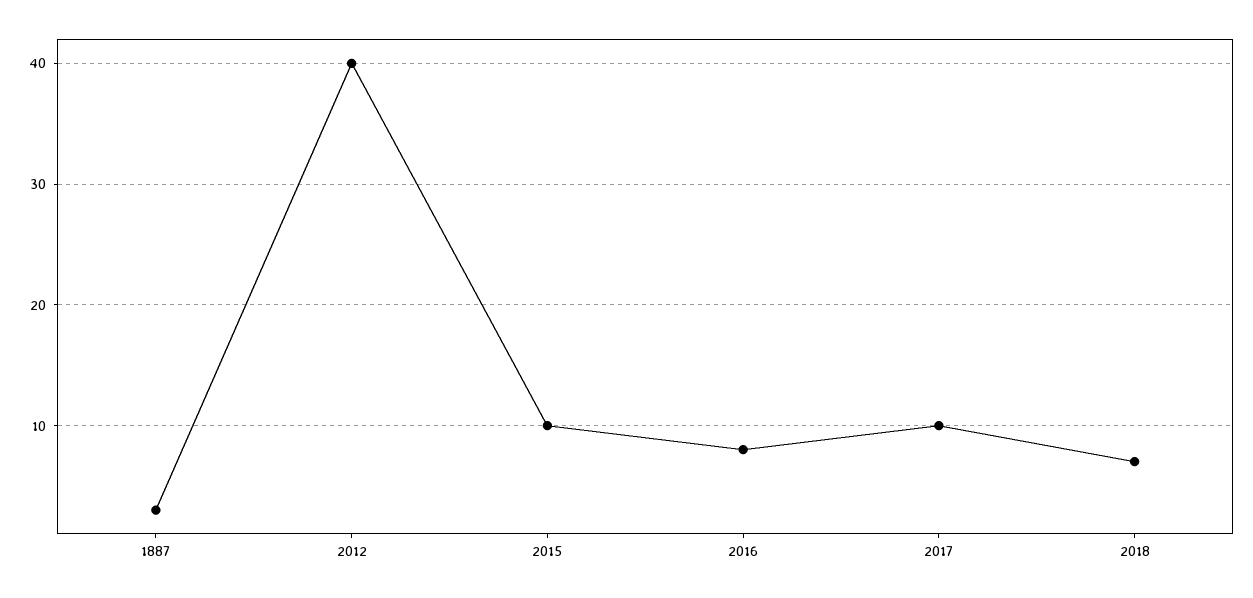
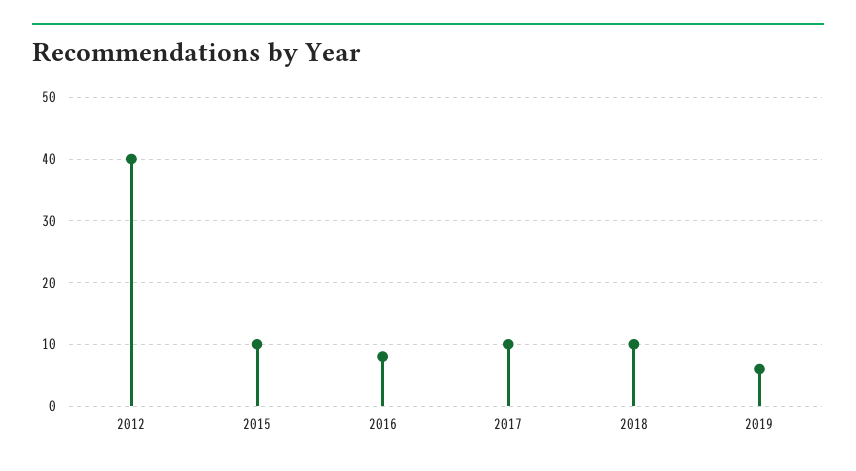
1887: 3 -> none
2018: 7 -> 10
2019: none -> 6

